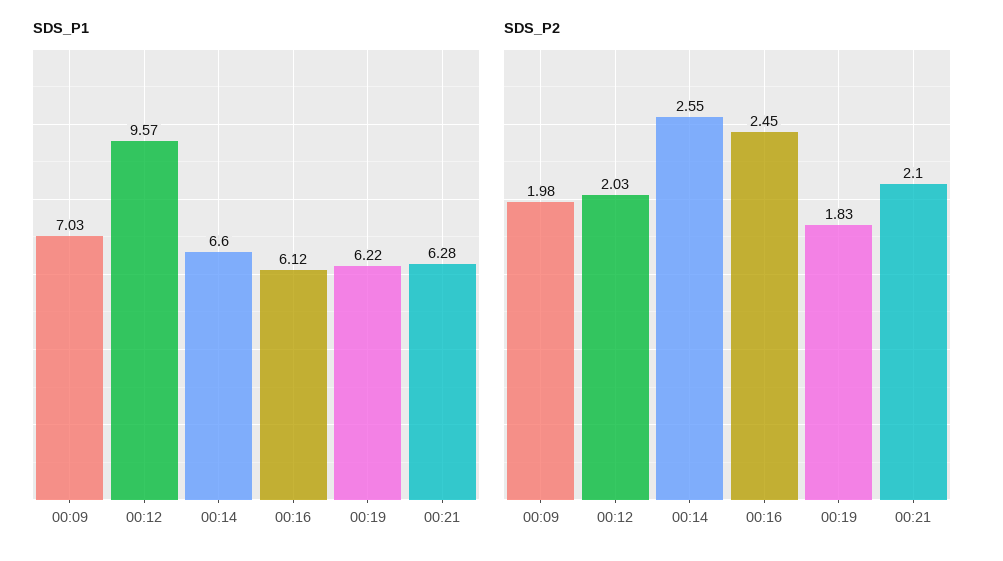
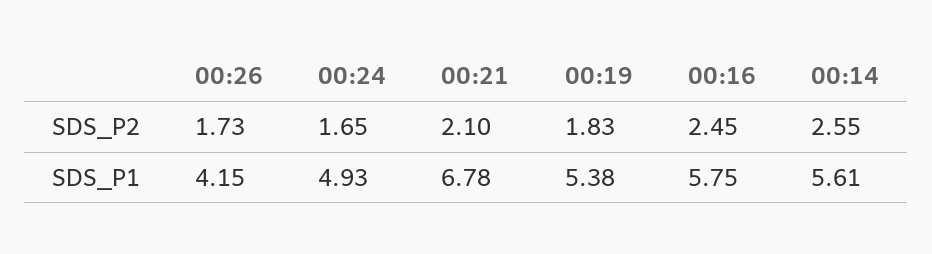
SDS_P1, 00:09: 7.03 -> none
SDS_P1, 00:12: 9.57 -> none
SDS_P1, 00:14: 6.6 -> 5.61
SDS_P1, 00:16: 6.12 -> 5.75
SDS_P1, 00:19: 6.22 -> 5.38
SDS_P1, 00:21: 6.28 -> 6.78
SDS_P2, 00:09: 1.98 -> none
SDS_P2, 00:12: 2.03 -> none
SDS_P2, 00:26: none -> 1.73
SDS_P2, 00:24: none -> 1.65
SDS_P1, 00:26: none -> 4.15
SDS_P1, 00:24: none -> 4.93

